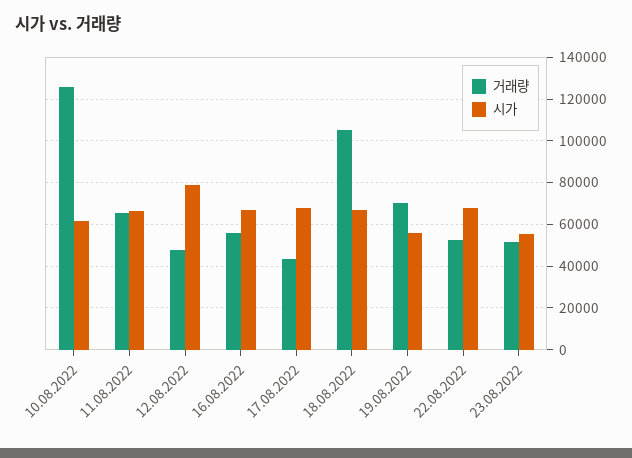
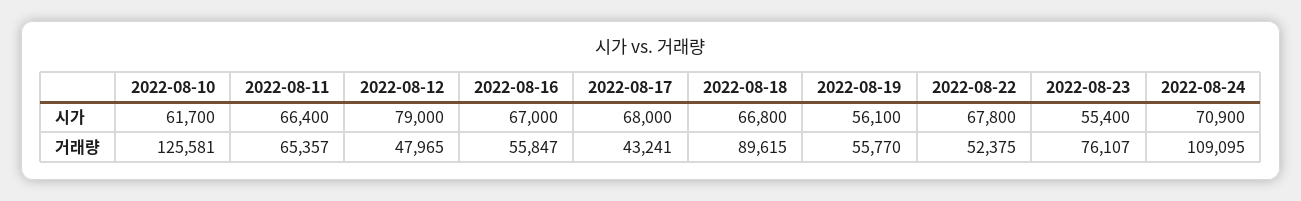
거래량, 18.08.2022: 105000 -> 89615
거래량, 19.08.2022: 70000 -> 55770
거래량, 23.08.2022: 50000 -> 76107
시가, 2022-08-24: none -> 70900
거래량, 2022-08-24: none -> 109095

